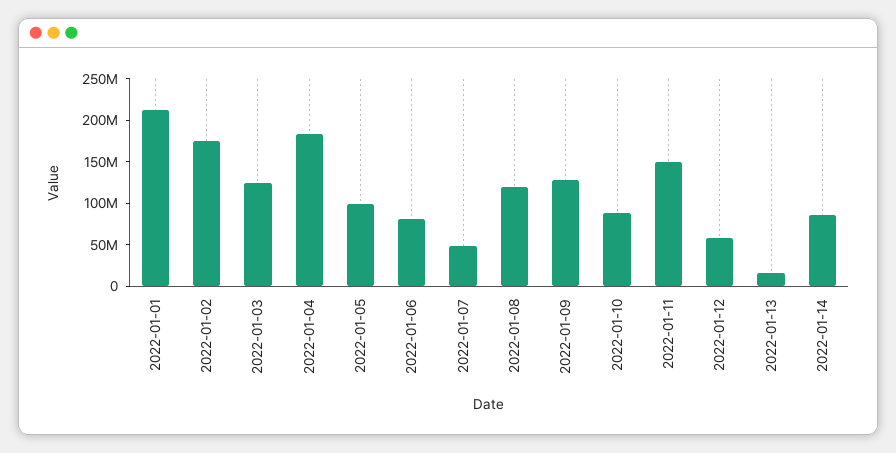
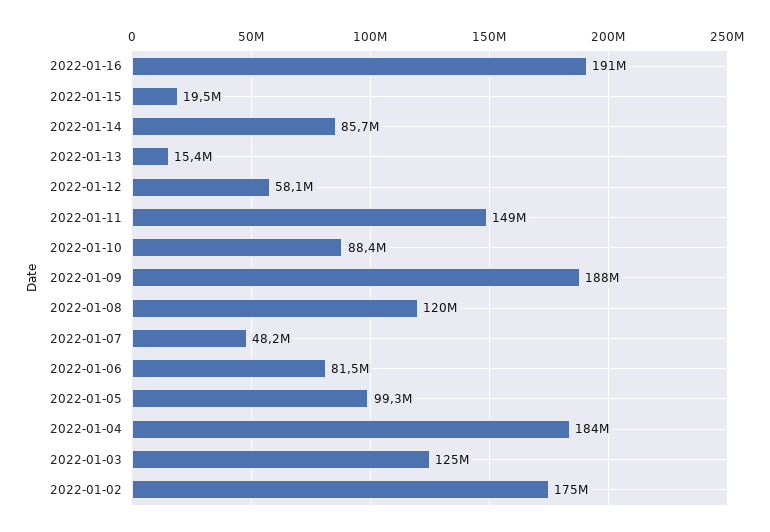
2022-01-01: 210000000 -> none
2022-01-09: 130000000 -> 188000000
2022-01-16: none -> 191000000
2022-01-15: none -> 19500000

